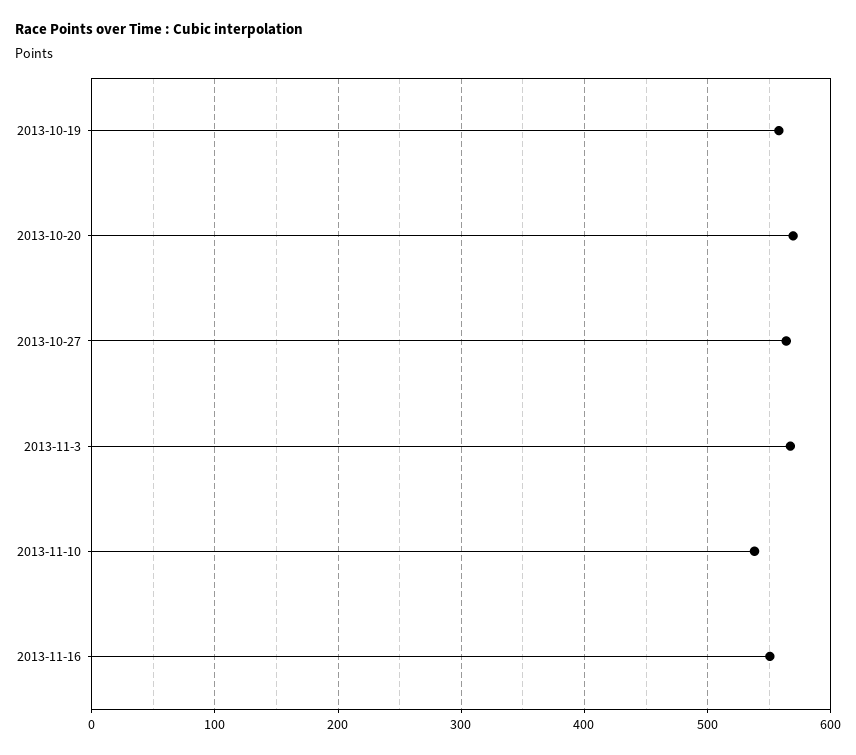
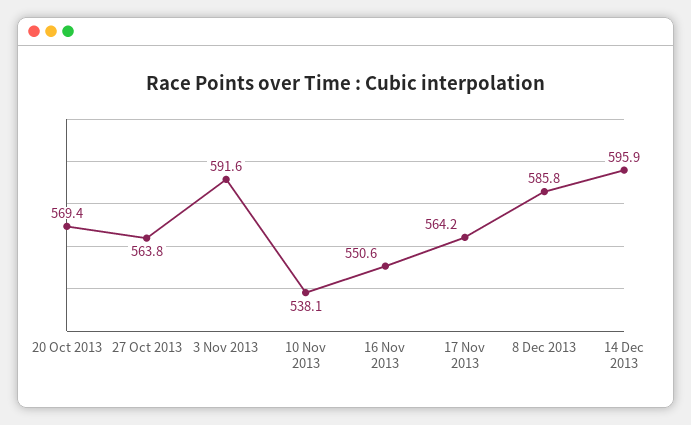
2013-10-19: 560 -> none
2013-11-3: 570 -> 591.6
17 Nov 2013: none -> 564.2
8 Dec 2013: none -> 585.8
14 Dec 2013: none -> 595.9

